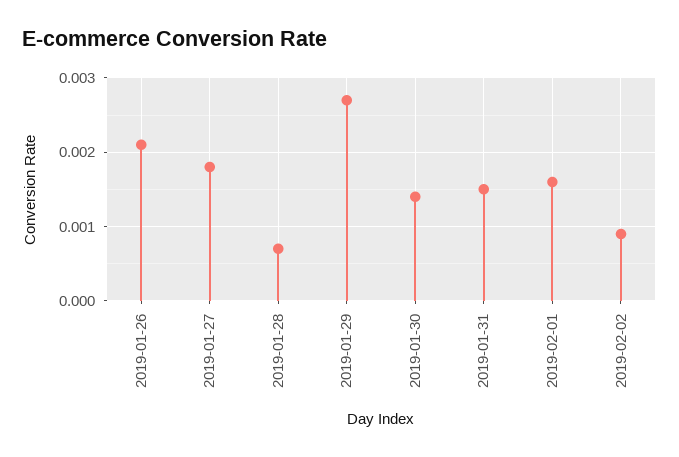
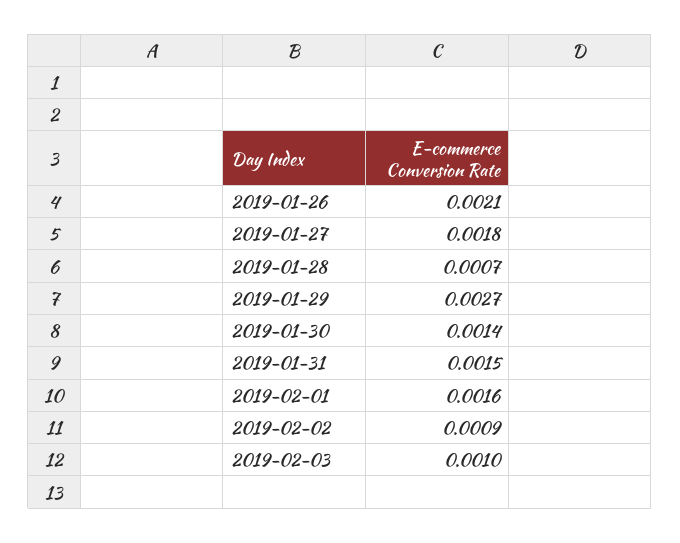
2019-02-03: none -> 0.001

